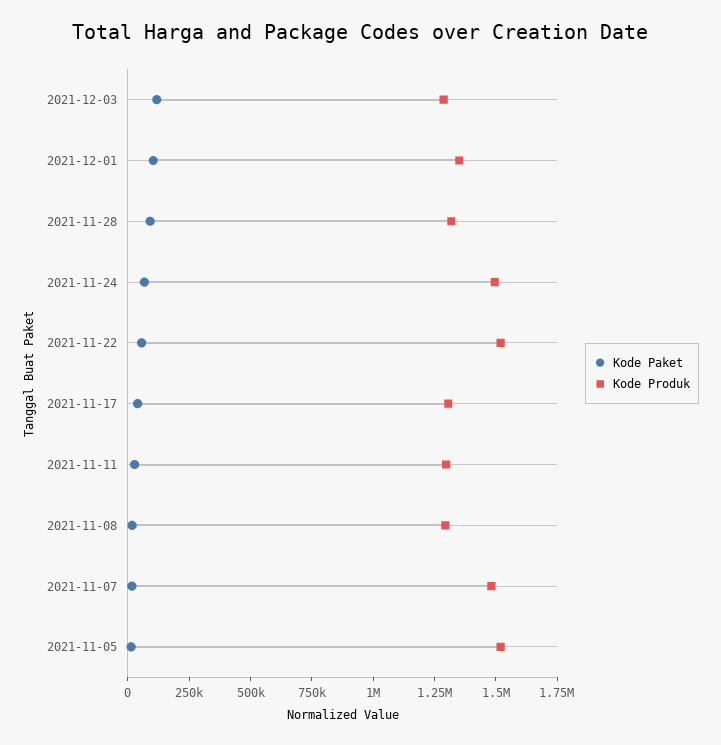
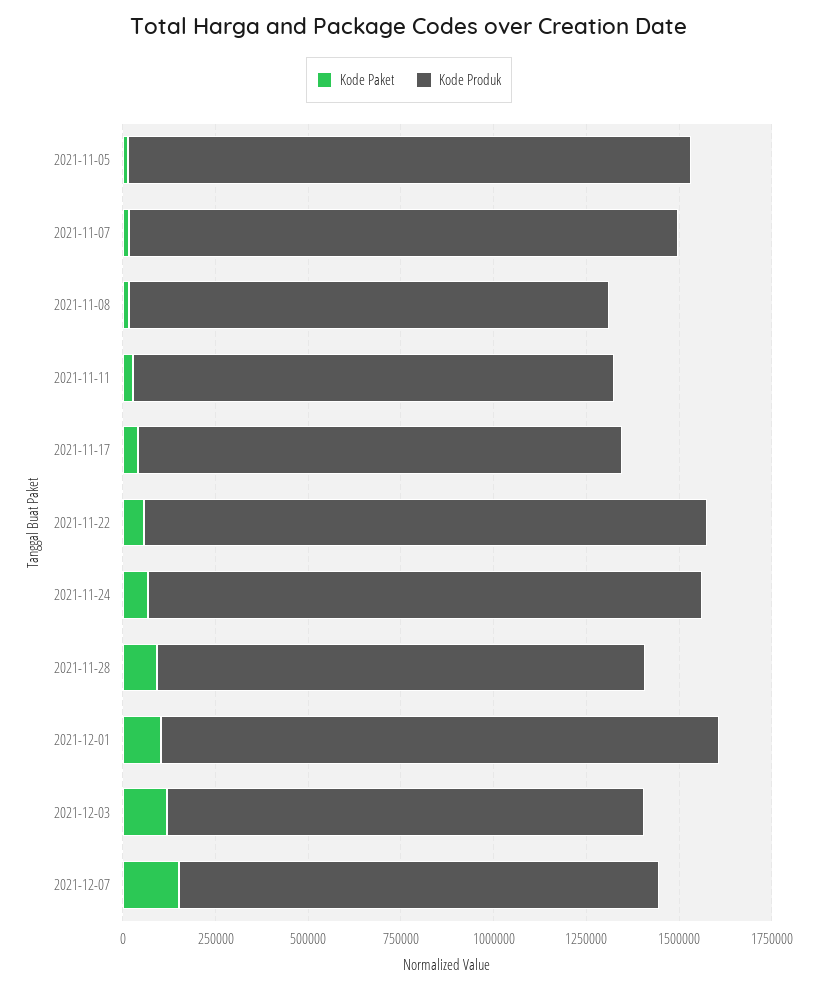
Kode Produk, 2021-12-01: 1350000 -> 1500000
Kode Paket, 2021-12-07: none -> 150000
Kode Produk, 2021-12-07: none -> 1300000

